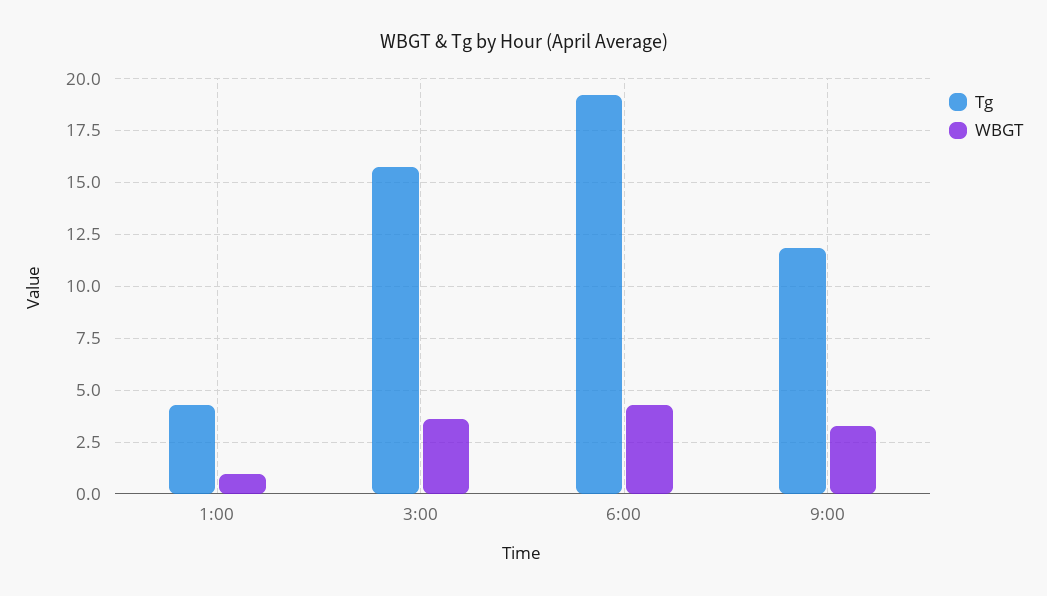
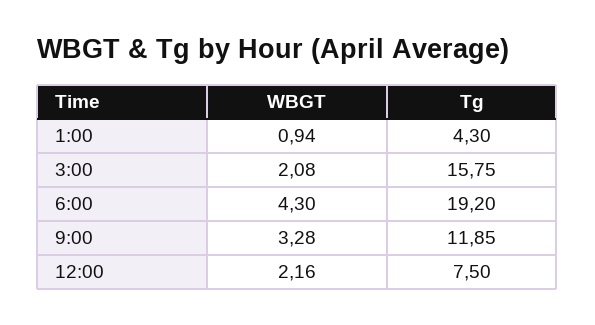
WBGT, 3:00: 3.5 -> 2.08
WBGT, 12:00: none -> 2.16
Tg, 12:00: none -> 7.5

